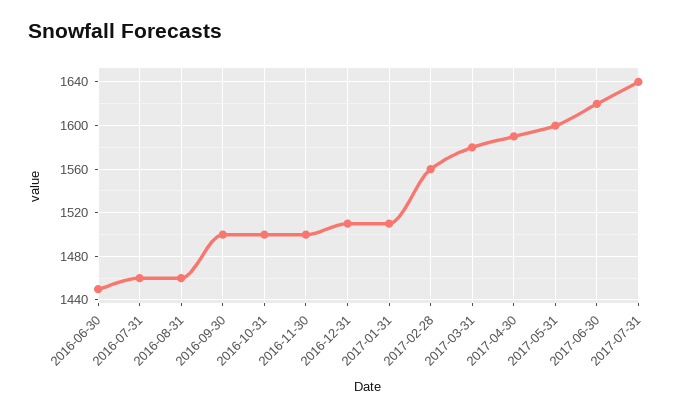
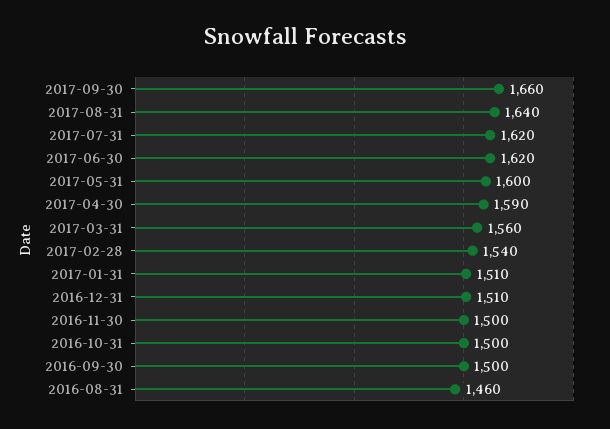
2016-06-30: 1450 -> none
2016-07-31: 1460 -> none
2017-02-28: 1560 -> 1540
2017-03-31: 1580 -> 1560
2017-07-31: 1640 -> 1620
2017-09-30: none -> 1660
2017-08-31: none -> 1640

